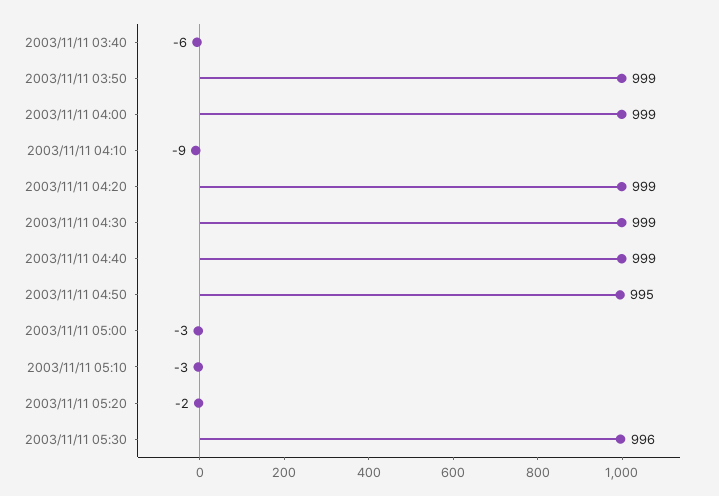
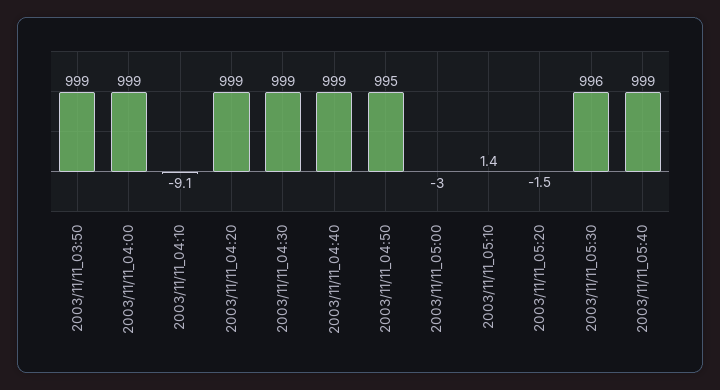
2003/11/11 03:40: -6 -> none
2003/11/11 05:10: -3 -> 1.4
2003/11/11_05:40: none -> 999

